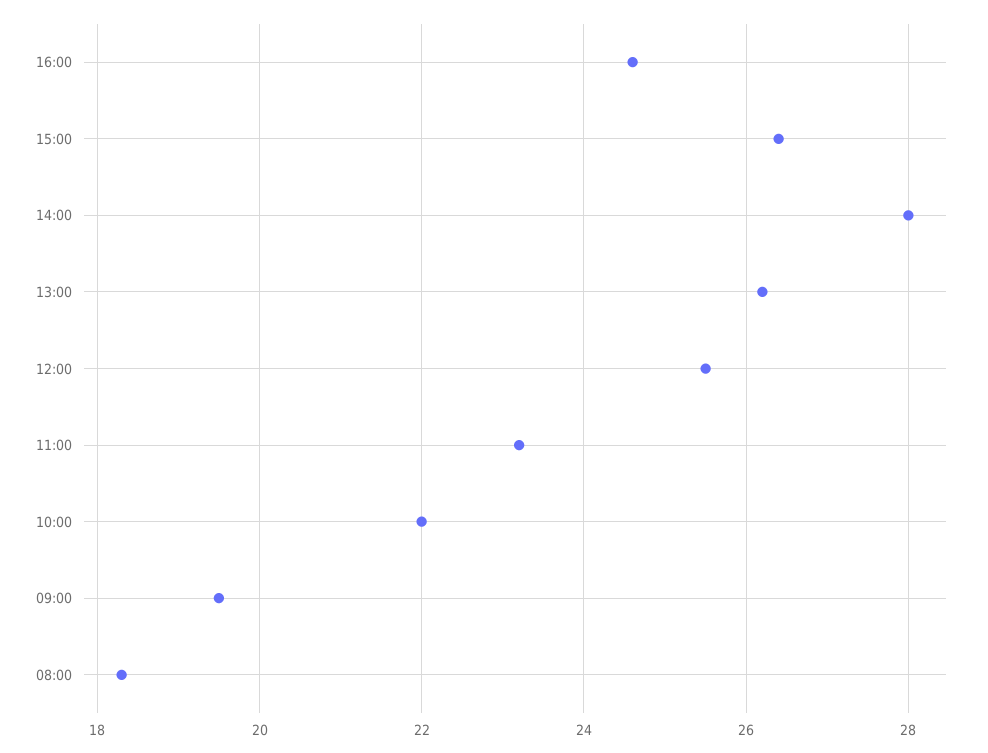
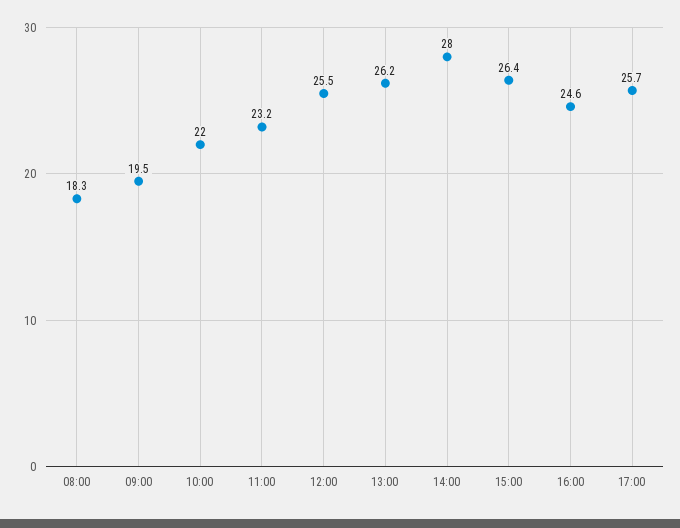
17:00: none -> 25.7

